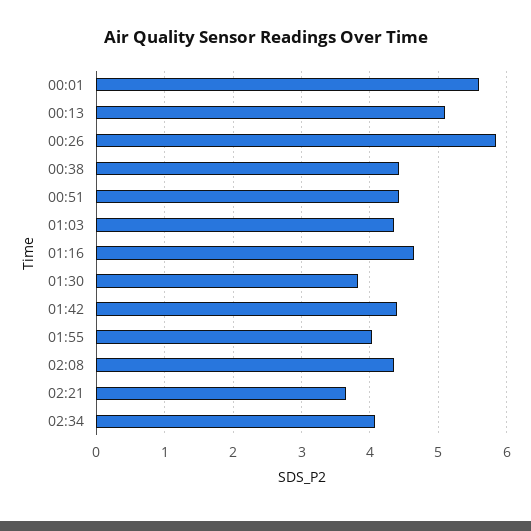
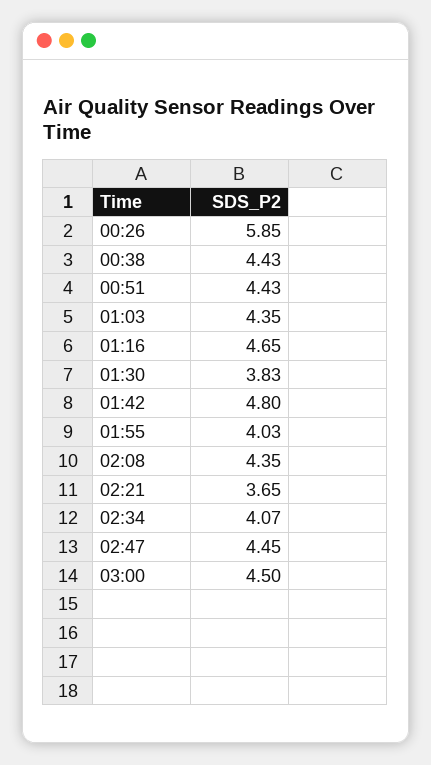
00:01: 5.6 -> none
00:13: 5.1 -> none
01:42: 4.4 -> 4.8
02:47: none -> 4.45
03:00: none -> 4.5

